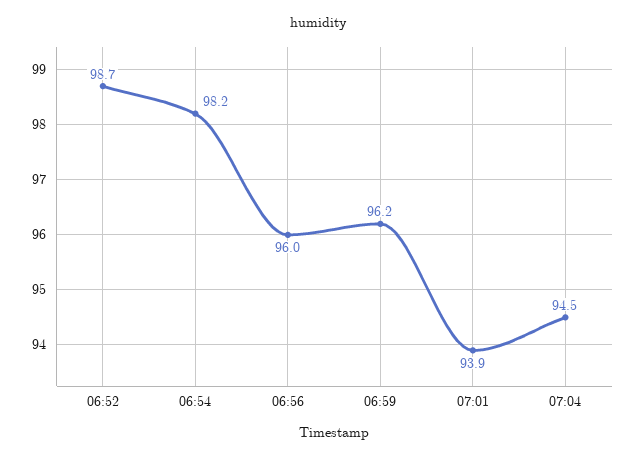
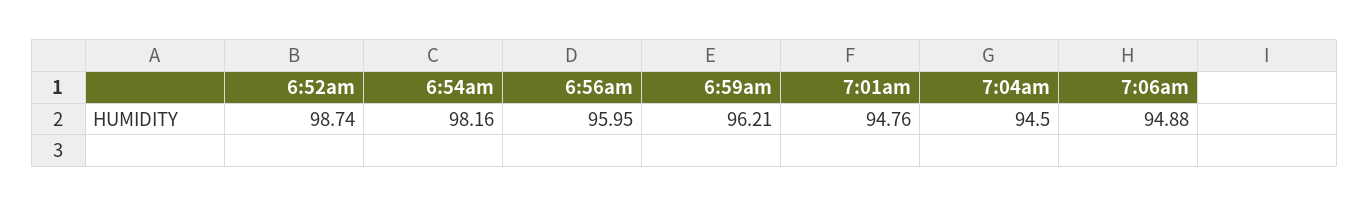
07:01: 93.9 -> 94.76
7:06am: none -> 94.88

